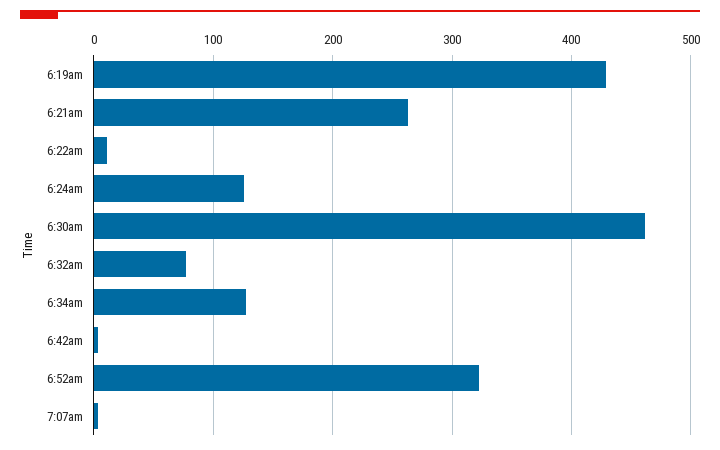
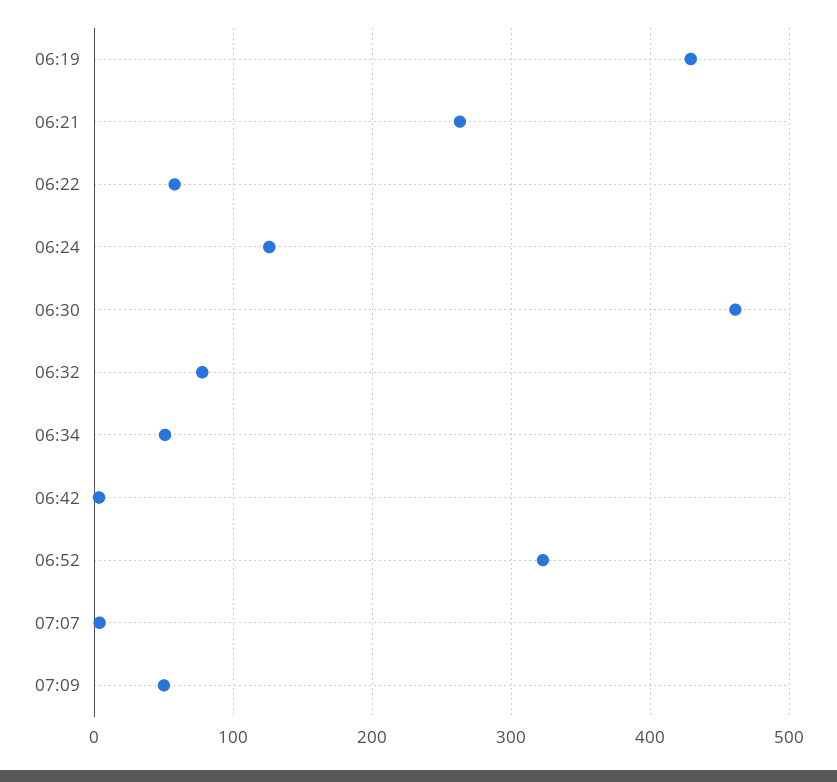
6:22am: 10 -> 60
6:34am: 130 -> 50
07:09: none -> 50

